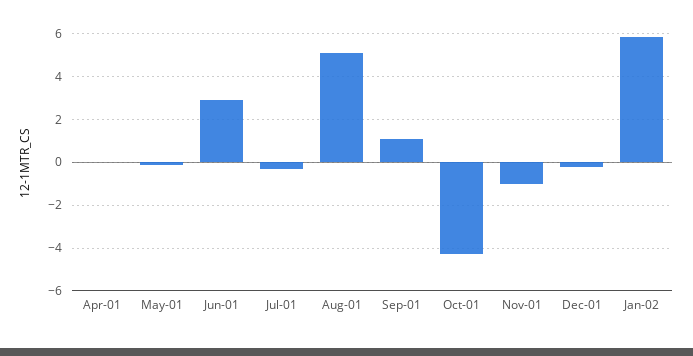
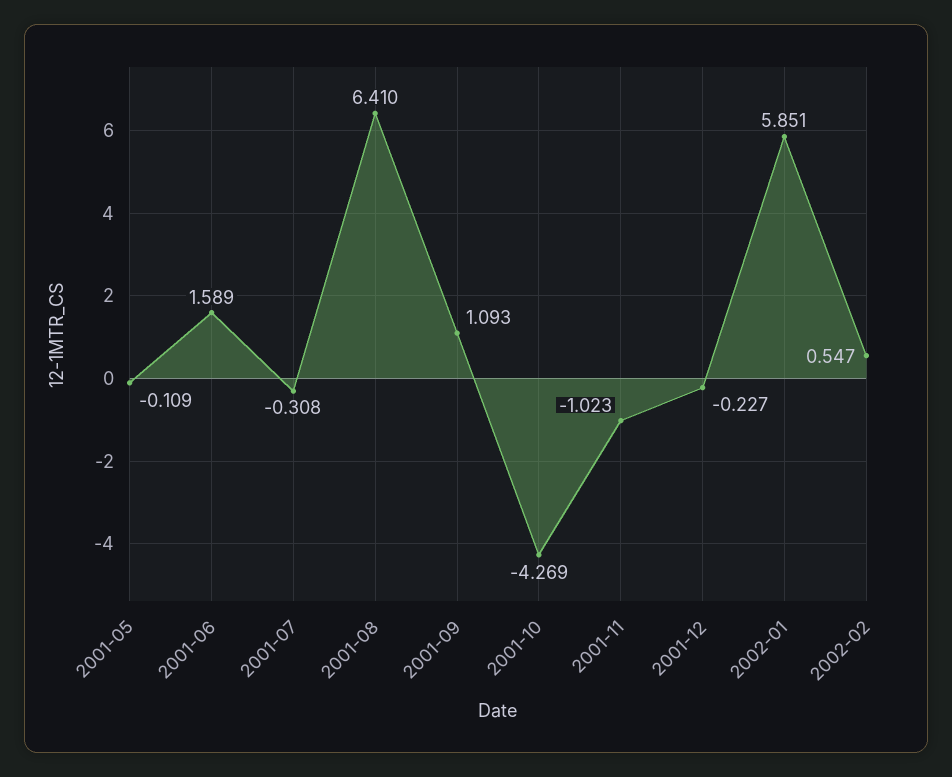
Apr-01: 0 -> none
Jun-01: 3 -> 1.589
Aug-01: 5 -> 6.41
2002-02: none -> 0.547

